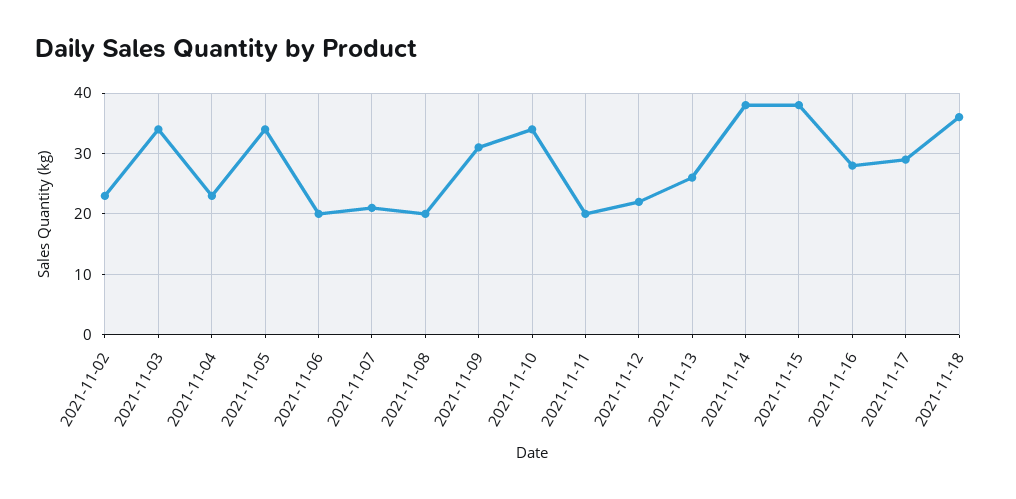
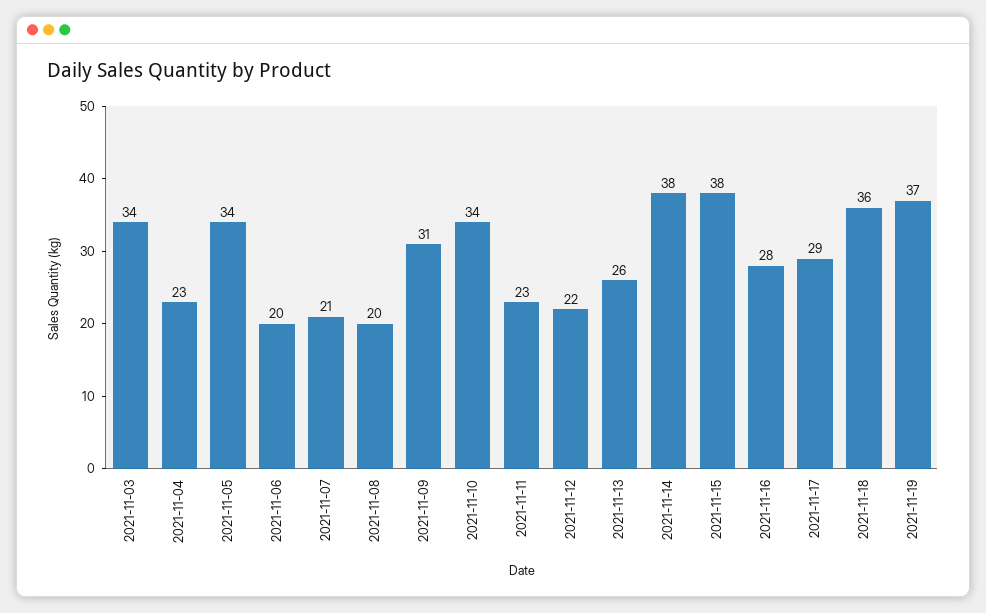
2021-11-02: 23 -> none
2021-11-11: 20 -> 23
2021-11-19: none -> 37

